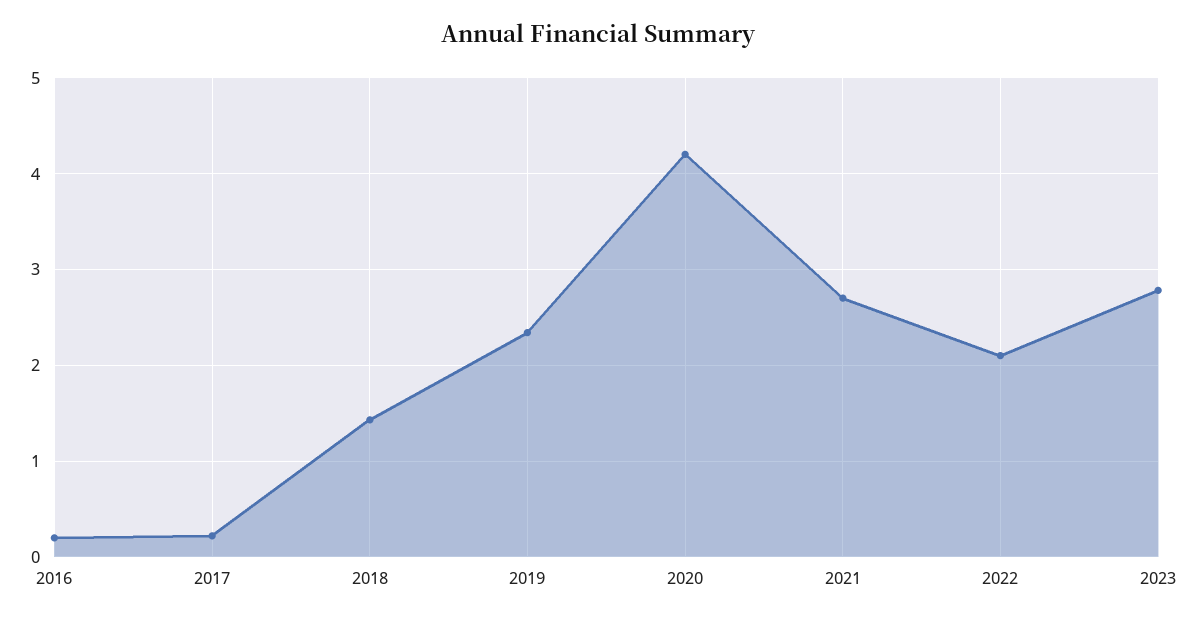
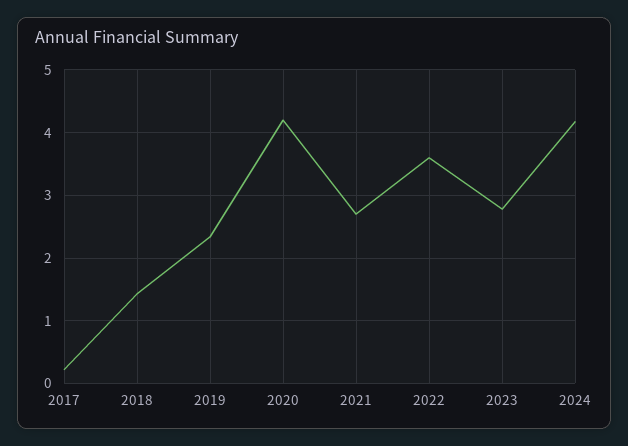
2016: 0.2 -> none
2022: 2.1 -> 3.6
2024: none -> 4.2

